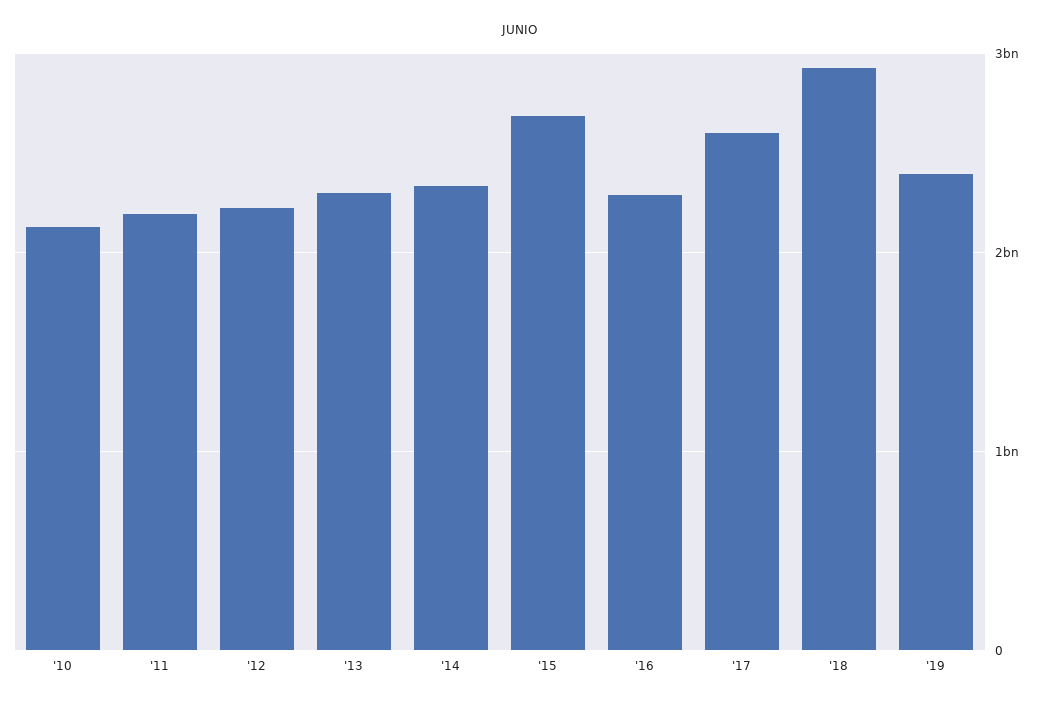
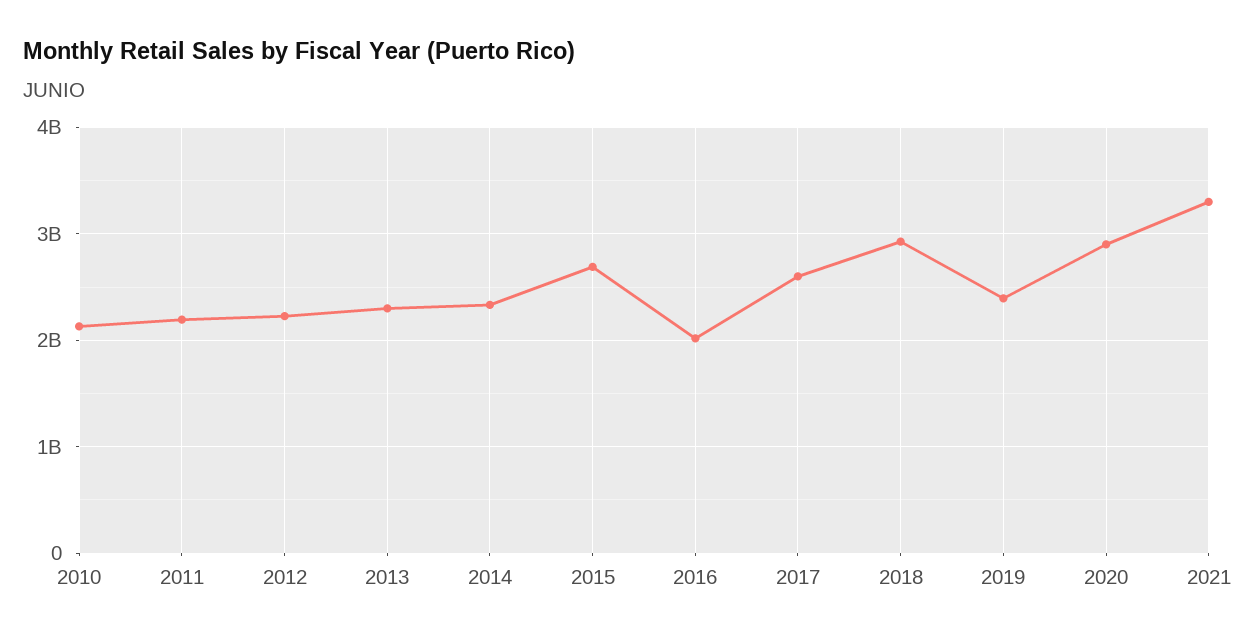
'16: 2300000000 -> 2000000000
2020: none -> 2900000000
2021: none -> 3300000000

